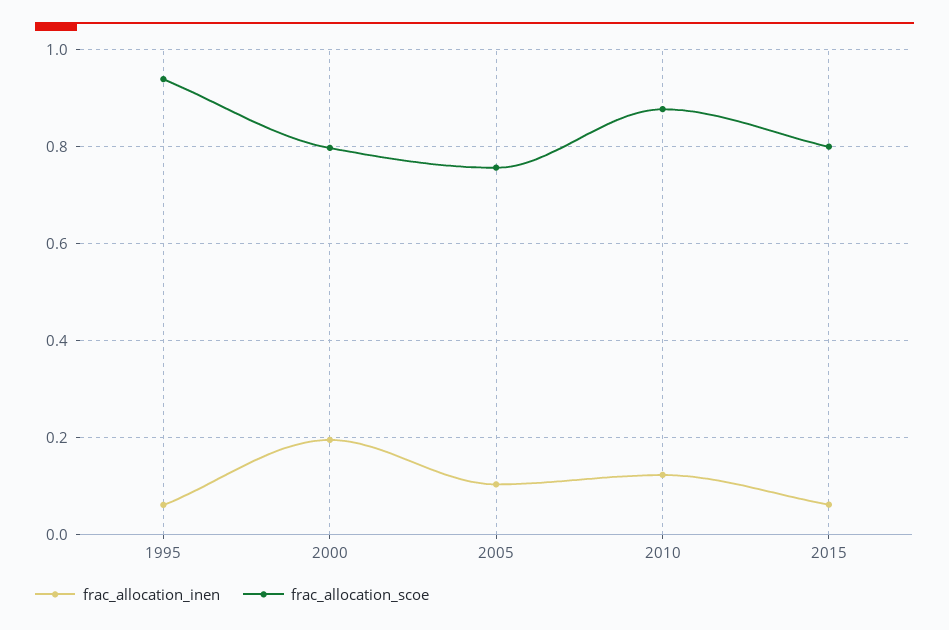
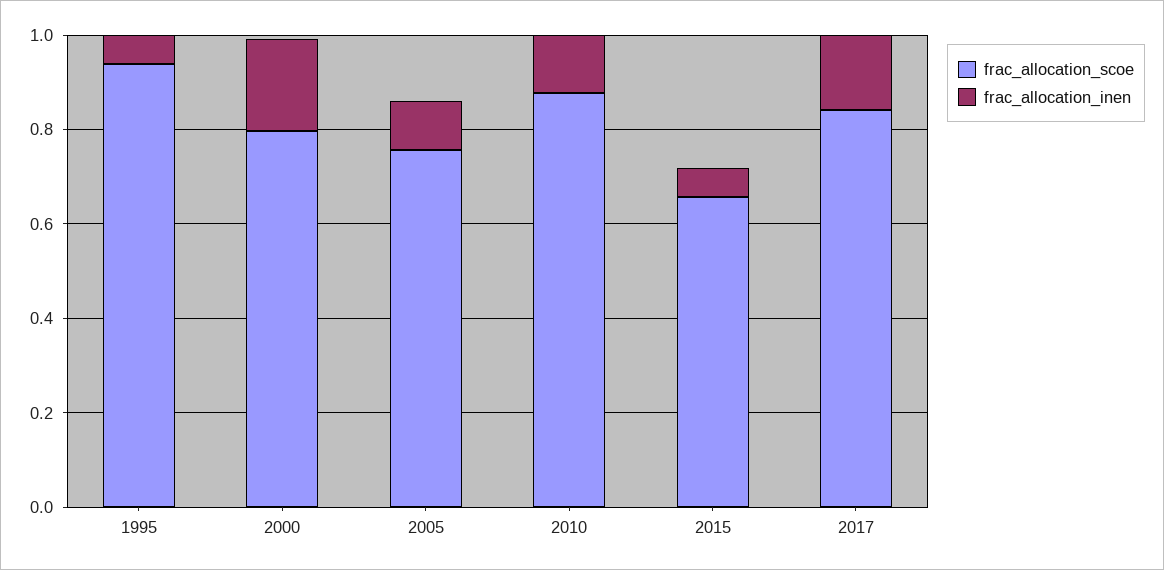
frac_allocation_scoe, 2015: 0.8 -> 0.65
frac_allocation_scoe, 2017: none -> 0.85
frac_allocation_inen, 2017: none -> 0.15

